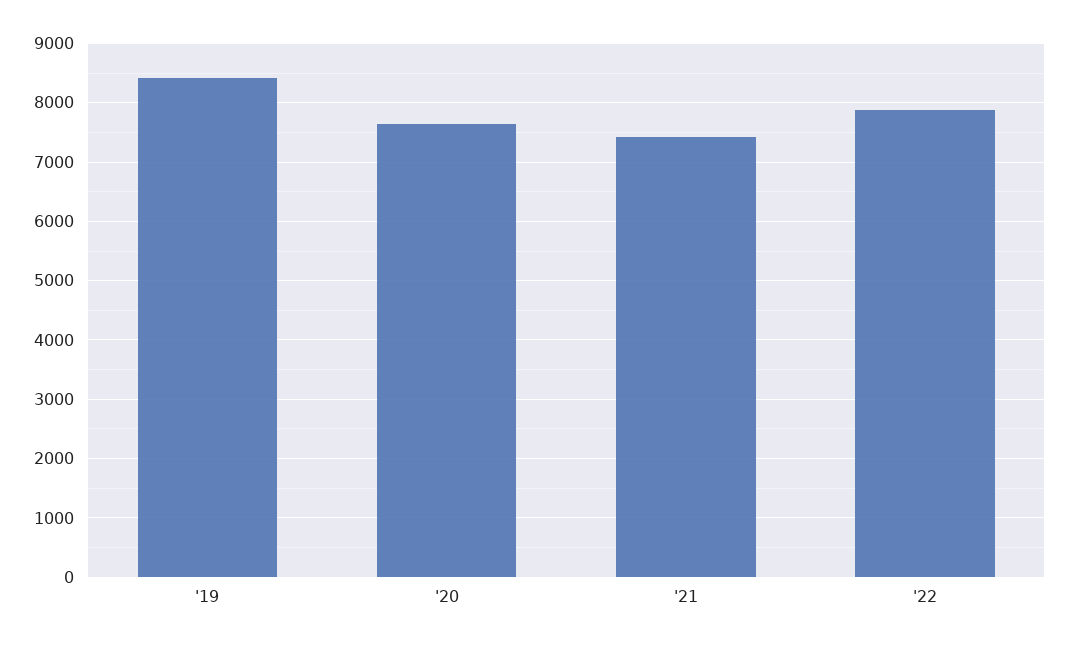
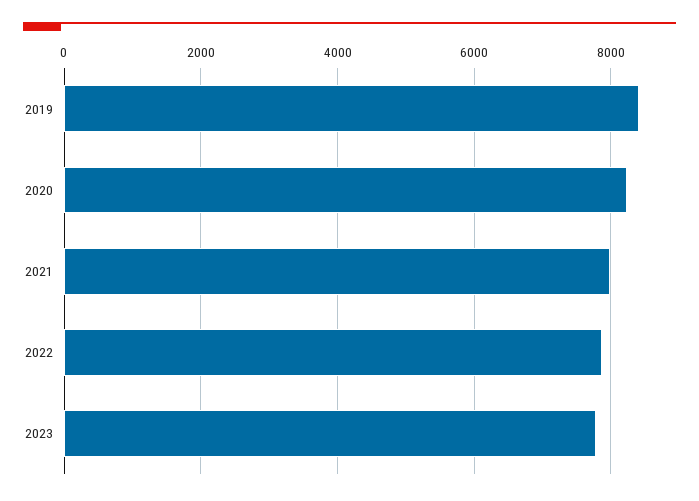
'20: 7600 -> 8200
'21: 7400 -> 8000
2023: none -> 7800

